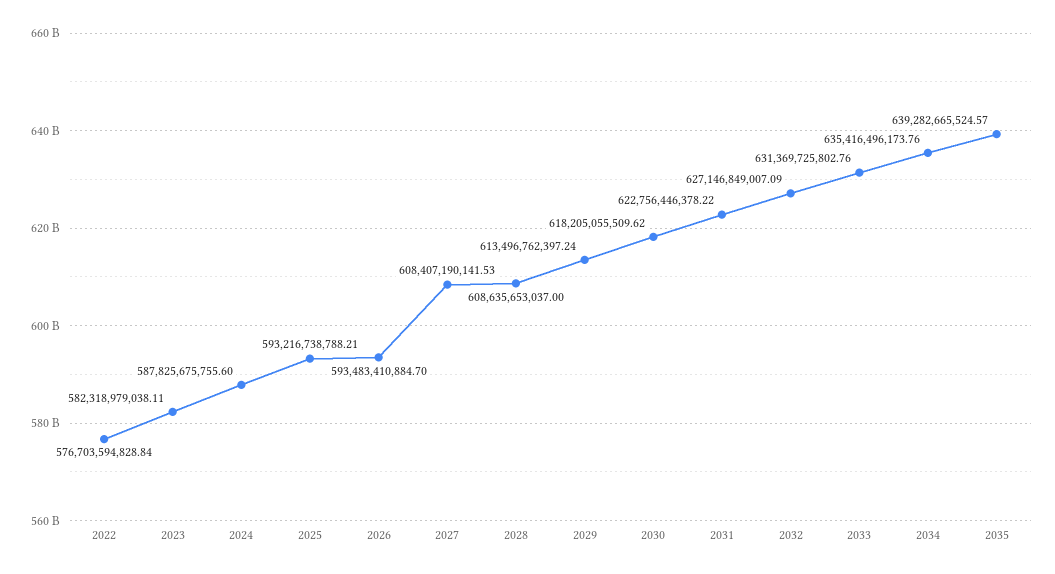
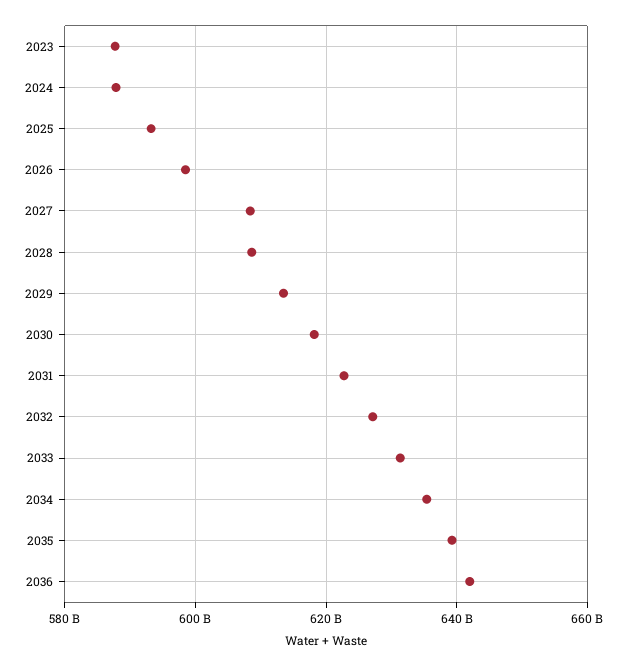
2022: 576703594828.84 -> none
2023: 582318979038.11 -> 588000000000
2026: 593483410884.7 -> 598000000000
2036: none -> 642000000000

